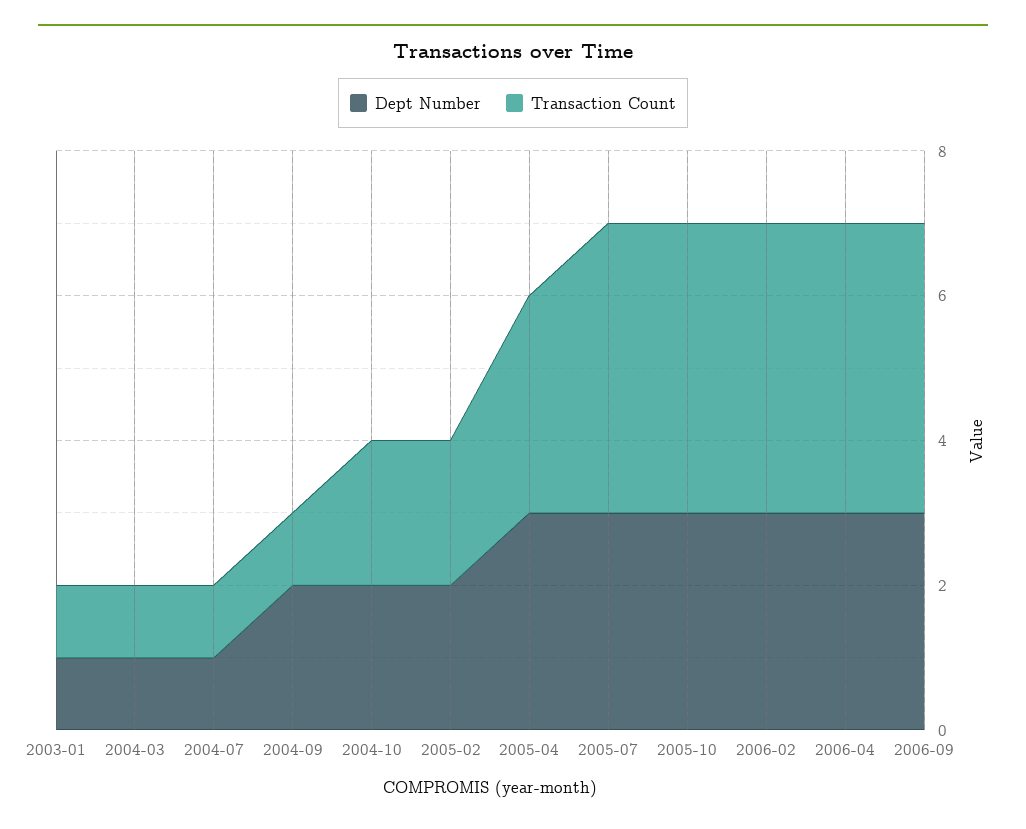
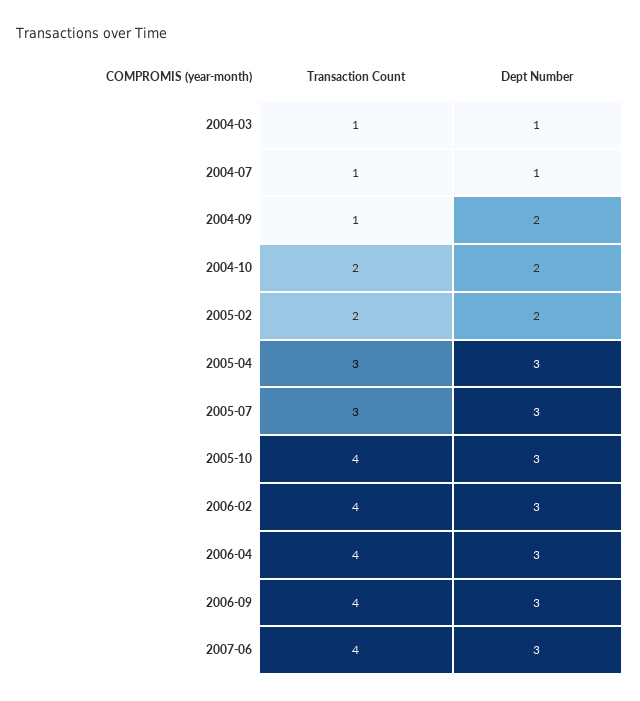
Dept Number, 2003-01: 1 -> none
Transaction Count, 2003-01: 1 -> none
Transaction Count, 2005-07: 4 -> 3
Transaction Count, 2007-06: none -> 4
Dept Number, 2007-06: none -> 3

